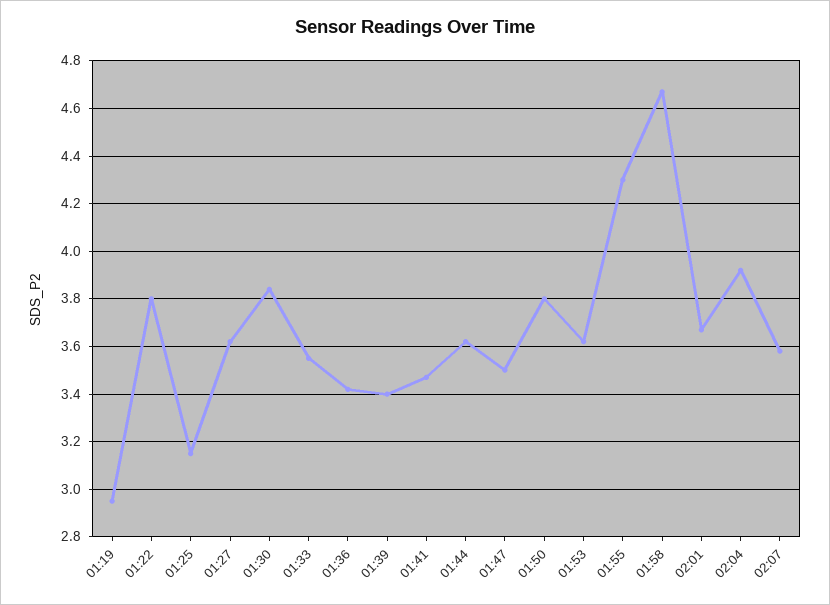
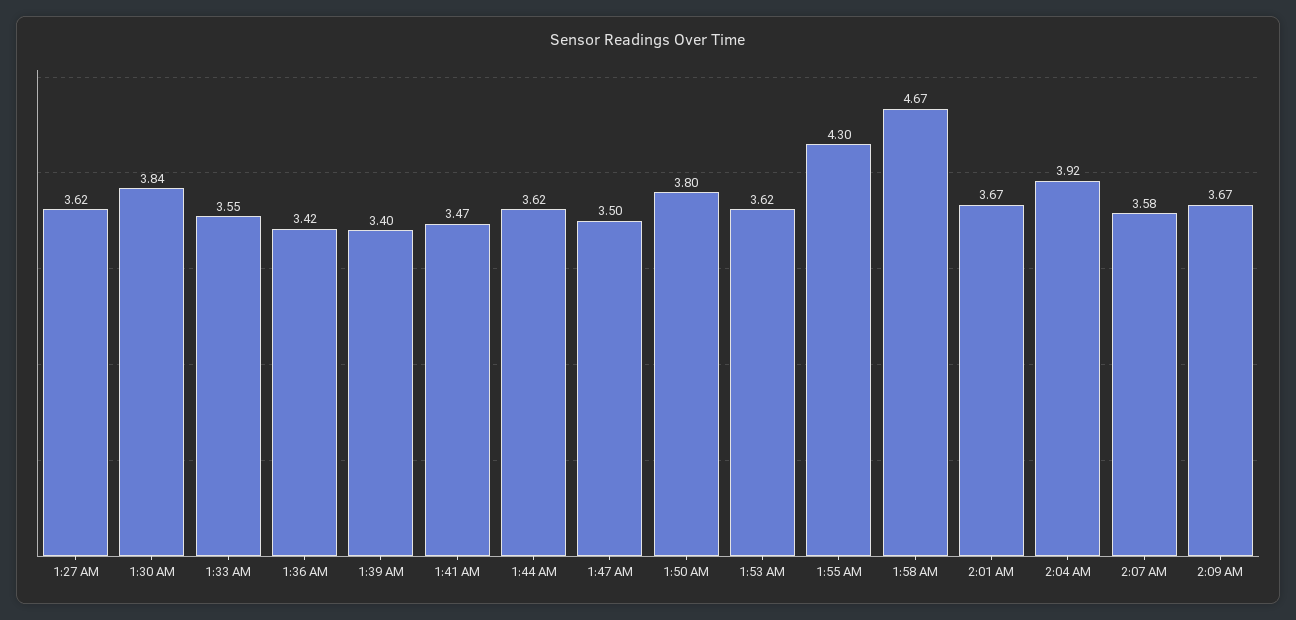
01:19: 2.95 -> none
01:22: 3.8 -> none
01:25: 3.15 -> none
2:09 AM: none -> 3.67

